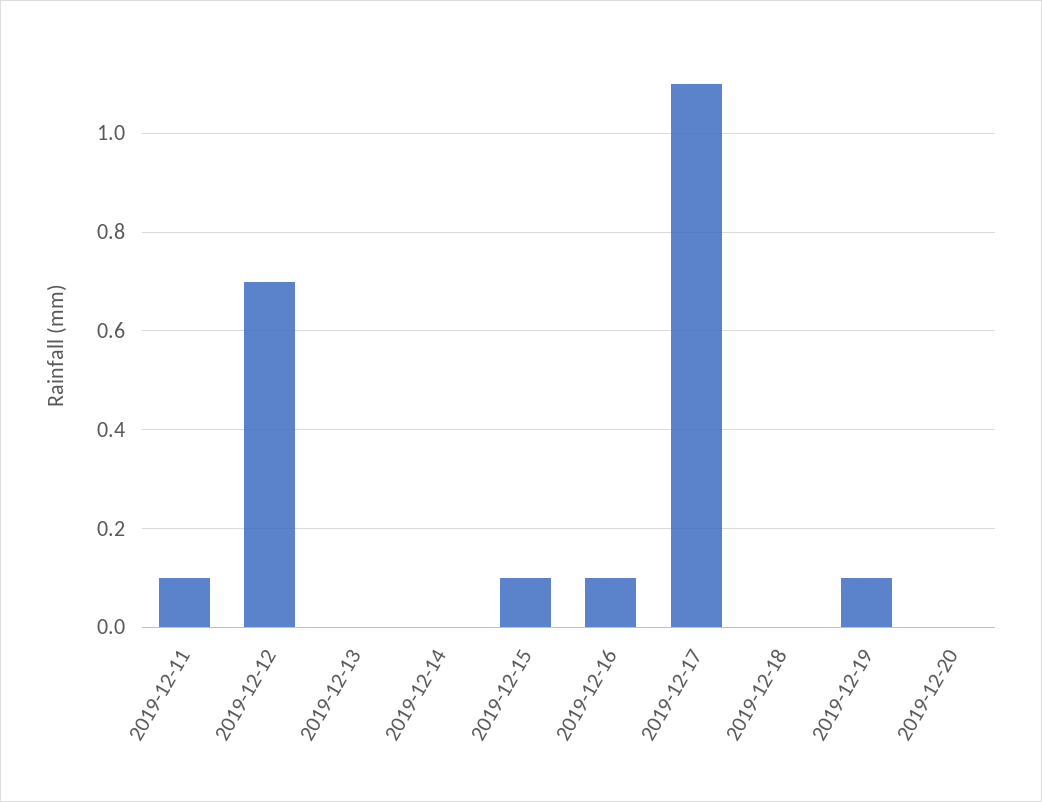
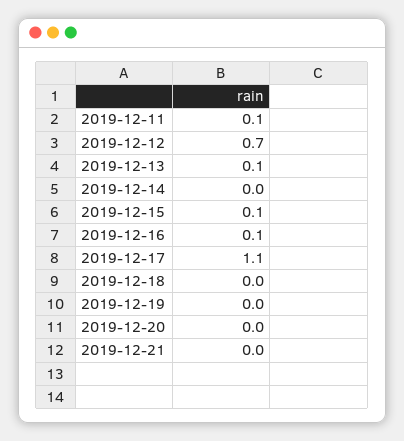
2019-12-13: 0 -> 0.1
2019-12-19: 0.1 -> 0
2019-12-21: none -> 0

